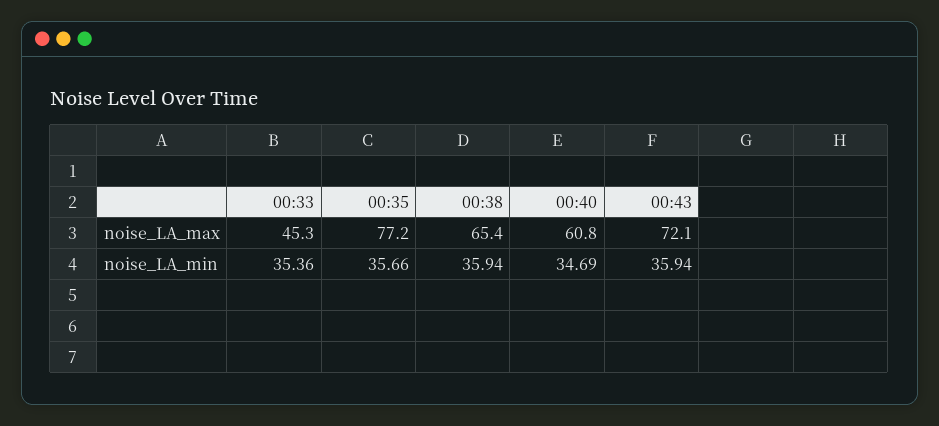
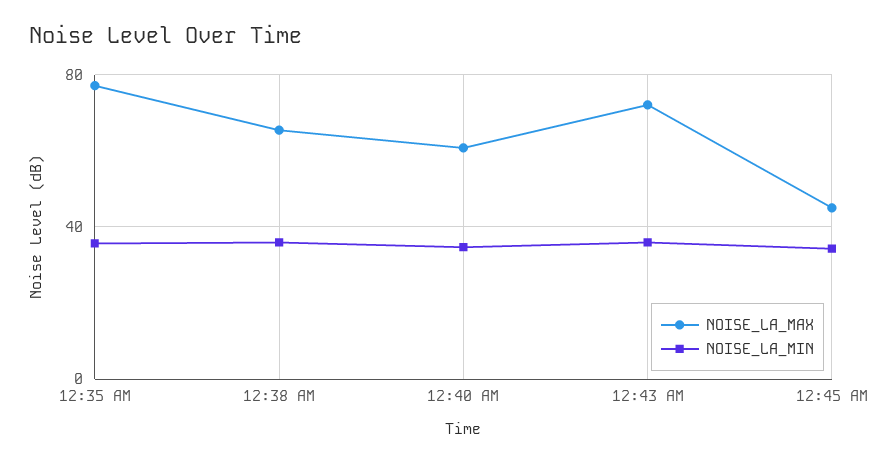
noise_LA_max, 00:33: 45.3 -> none
noise_LA_min, 00:33: 35.36 -> none
noise_LA_max, 12:45 AM: none -> 45
noise_LA_min, 12:45 AM: none -> 35

